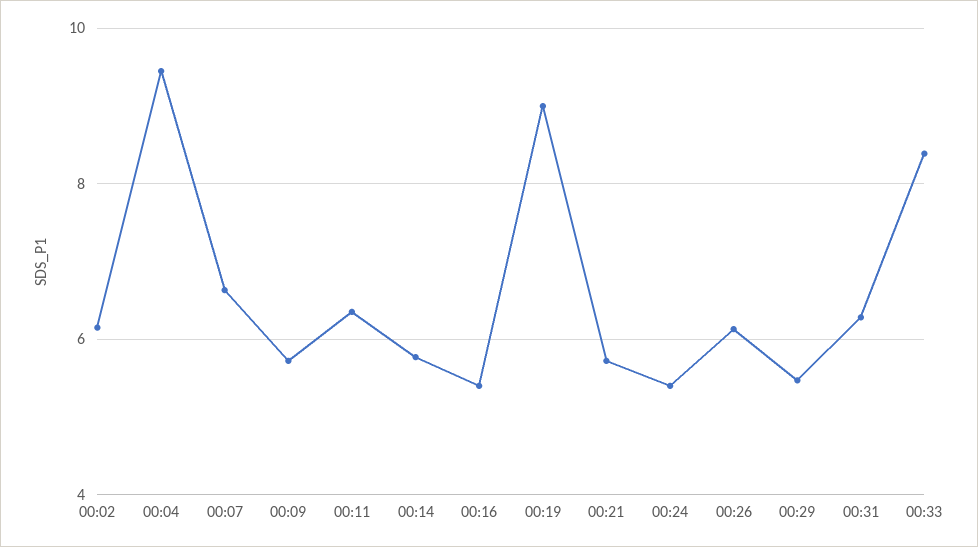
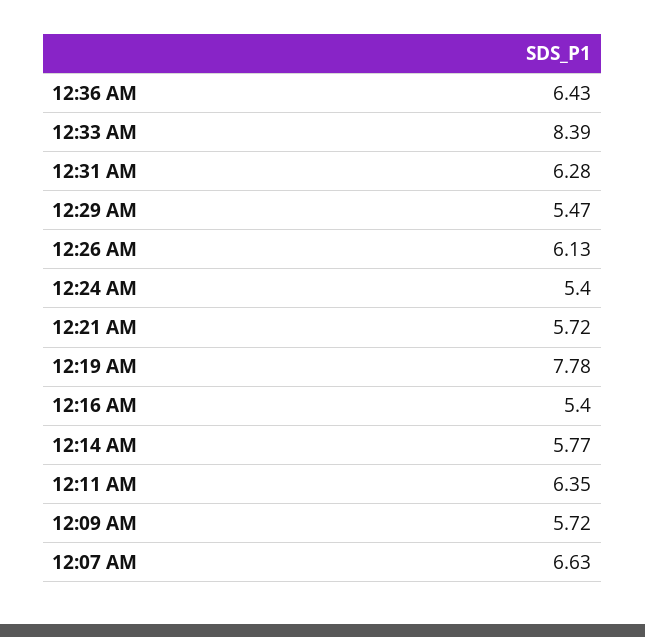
00:02: 6.2 -> none
00:04: 9.4 -> none
00:19: 9 -> 7.78
12:36 AM: none -> 6.43

